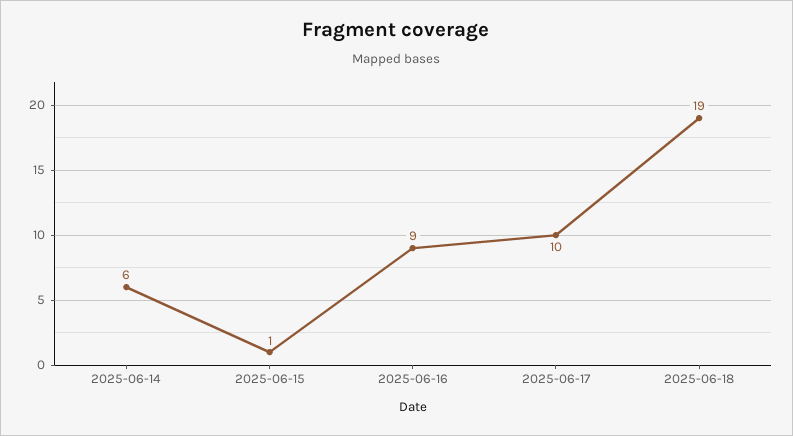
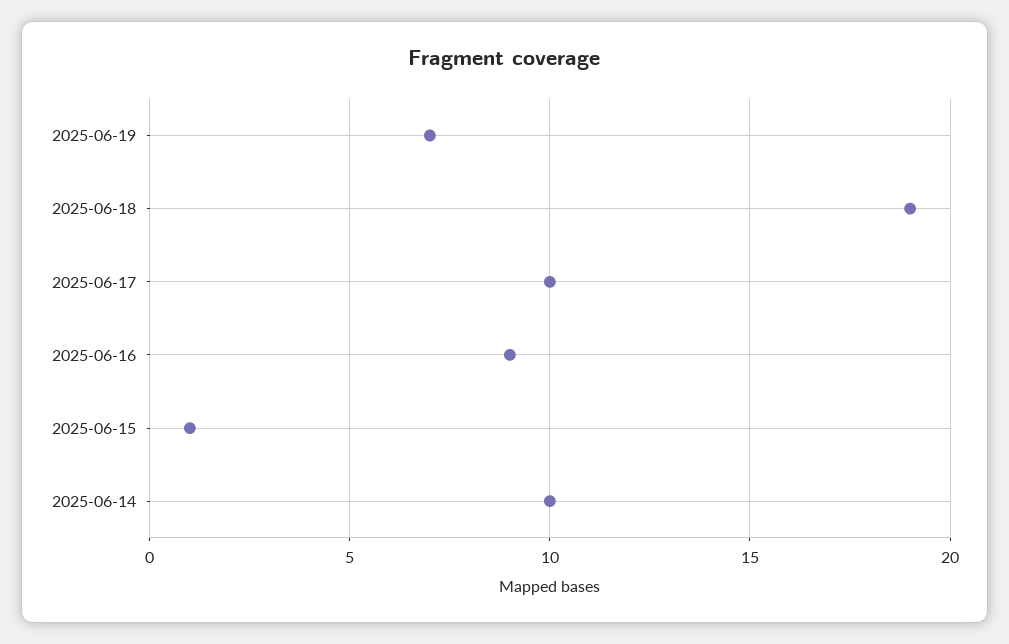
2025-06-14: 6 -> 10
2025-06-19: none -> 7

